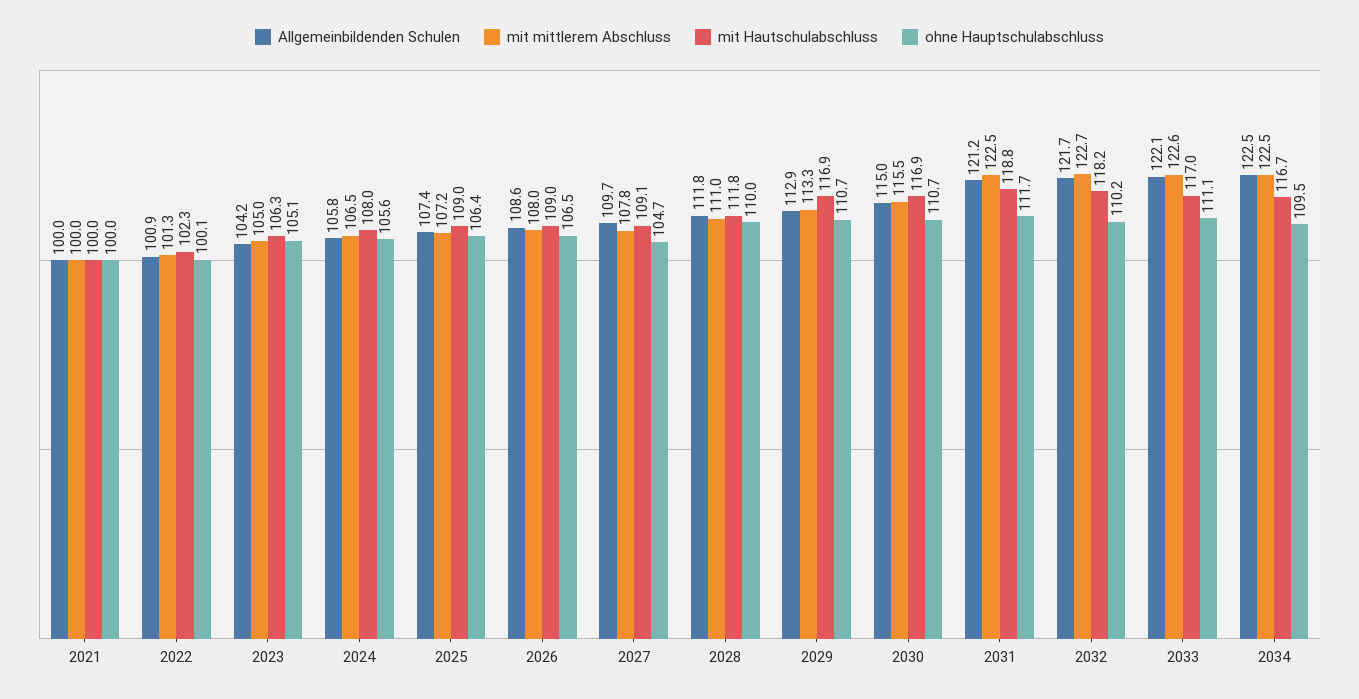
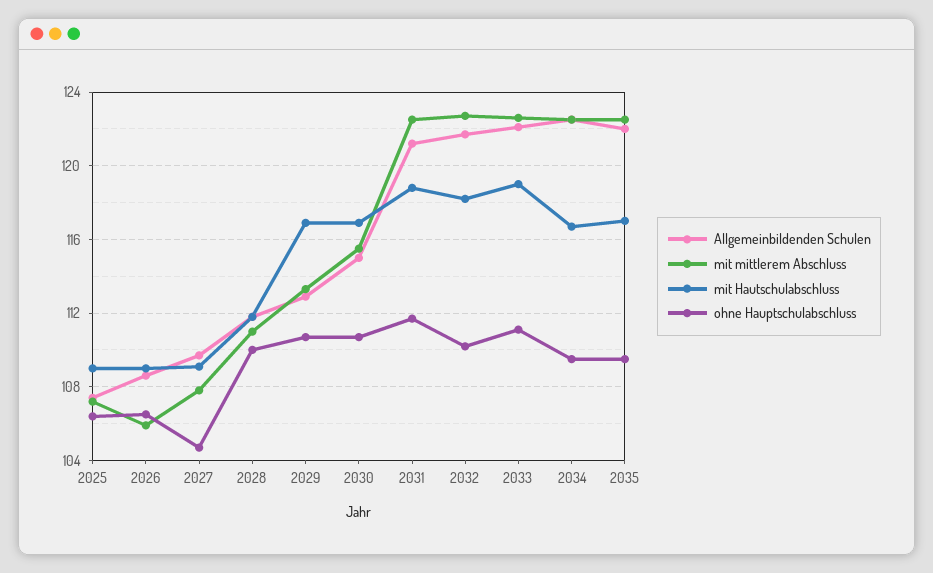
Allgemeinbildenden Schulen, 2021: 100 -> none
mit mittlerem Abschluss, 2021: 100 -> none
mit Hautschulabschluss, 2021: 100 -> none
ohne Hauptschulabschluss, 2021: 100 -> none
Allgemeinbildenden Schulen, 2022: 100.9 -> none
mit mittlerem Abschluss, 2022: 101.3 -> none
mit Hautschulabschluss, 2022: 102.3 -> none
ohne Hauptschulabschluss, 2022: 100.1 -> none
Allgemeinbildenden Schulen, 2023: 104.2 -> none
mit mittlerem Abschluss, 2023: 105 -> none
mit Hautschulabschluss, 2023: 106.3 -> none
ohne Hauptschulabschluss, 2023: 105.1 -> none
Allgemeinbildenden Schulen, 2024: 105.8 -> none
mit mittlerem Abschluss, 2024: 106.5 -> none
mit Hautschulabschluss, 2024: 108 -> none
ohne Hauptschulabschluss, 2024: 105.6 -> none
mit mittlerem Abschluss, 2026: 108 -> 106
mit Hautschulabschluss, 2033: 117 -> 119
Allgemeinbildenden Schulen, 2035: none -> 122
mit mittlerem Abschluss, 2035: none -> 122.5
mit Hautschulabschluss, 2035: none -> 117
ohne Hauptschulabschluss, 2035: none -> 109.5

